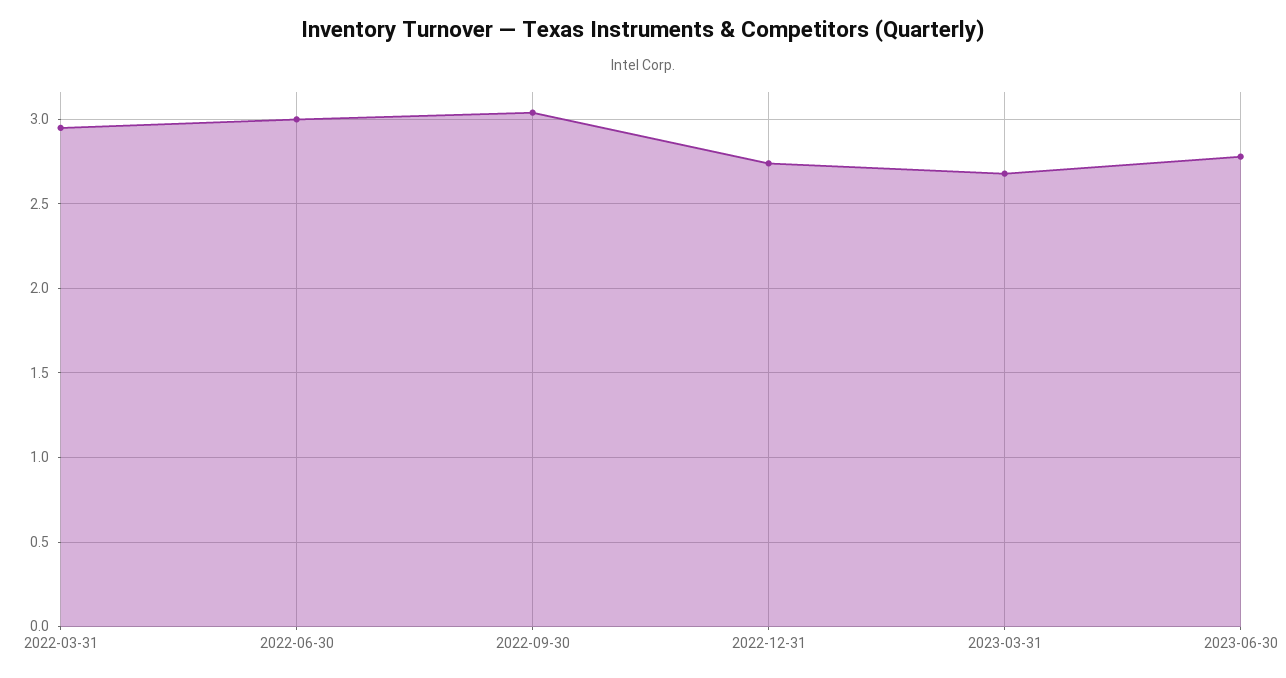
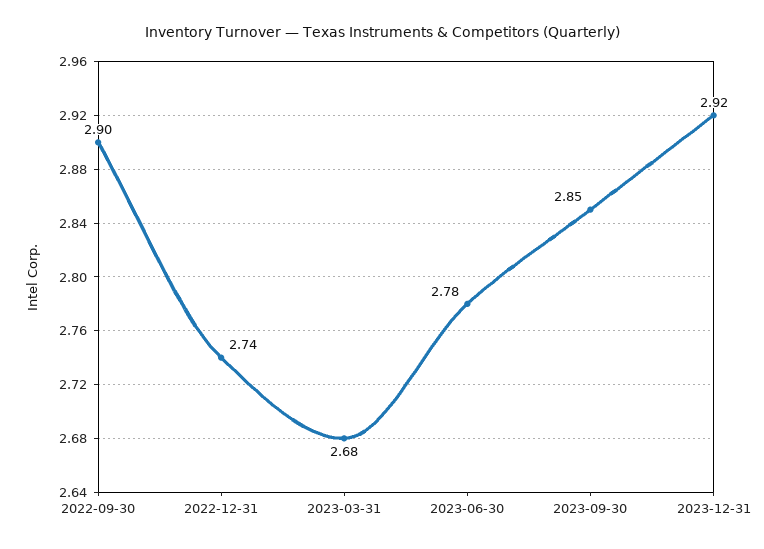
2022-03-31: 2.95 -> none
2022-06-30: 3 -> none
2022-09-30: 3.05 -> 2.9
2023-09-30: none -> 2.85
2023-12-31: none -> 2.92

